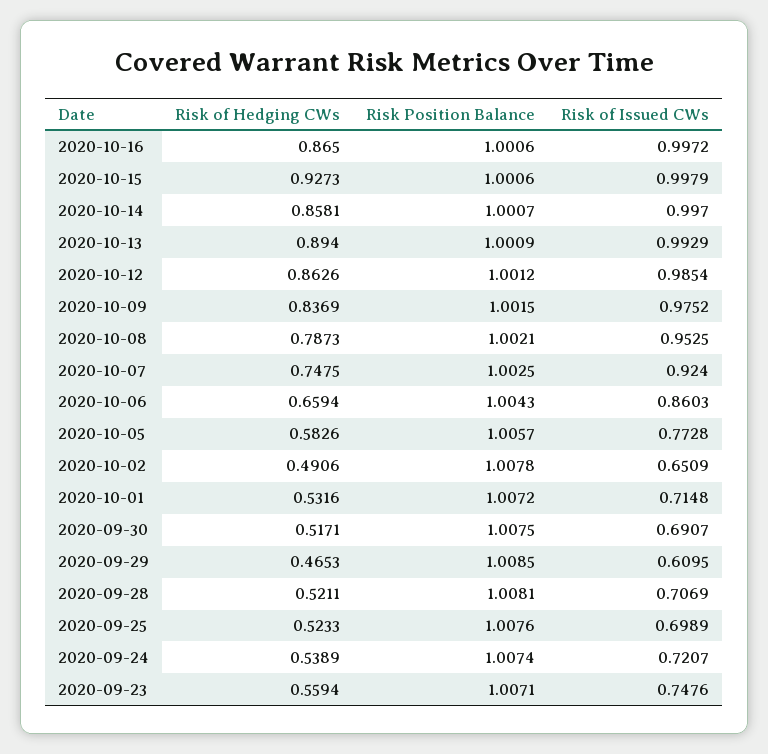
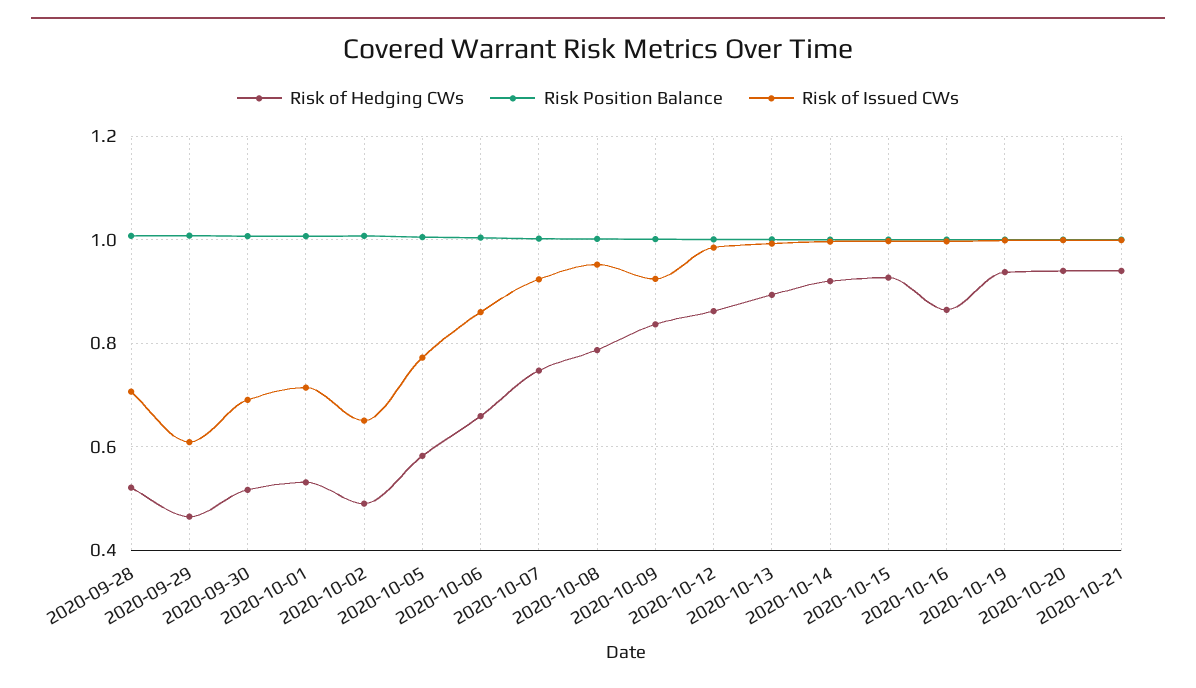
Risk of Hedging CWs, 2020-10-14: 0.8581 -> 0.92
Risk of Issued CWs, 2020-10-09: 0.9752 -> 0.92
Risk of Hedging CWs, 2020-09-25: 0.5233 -> none
Risk Position Balance, 2020-09-25: 1.0076 -> none
Risk of Issued CWs, 2020-09-25: 0.6989 -> none
Risk of Hedging CWs, 2020-09-24: 0.5389 -> none
Risk Position Balance, 2020-09-24: 1.0074 -> none
Risk of Issued CWs, 2020-09-24: 0.7207 -> none
Risk of Hedging CWs, 2020-09-23: 0.5594 -> none
Risk Position Balance, 2020-09-23: 1.0071 -> none
Risk of Issued CWs, 2020-09-23: 0.7476 -> none
Risk of Hedging CWs, 2020-10-19: none -> 0.94
Risk Position Balance, 2020-10-19: none -> 1
Risk of Issued CWs, 2020-10-19: none -> 1
Risk of Hedging CWs, 2020-10-20: none -> 0.94
Risk Position Balance, 2020-10-20: none -> 1
Risk of Issued CWs, 2020-10-20: none -> 1
Risk of Hedging CWs, 2020-10-21: none -> 0.94
Risk Position Balance, 2020-10-21: none -> 1
Risk of Issued CWs, 2020-10-21: none -> 1

